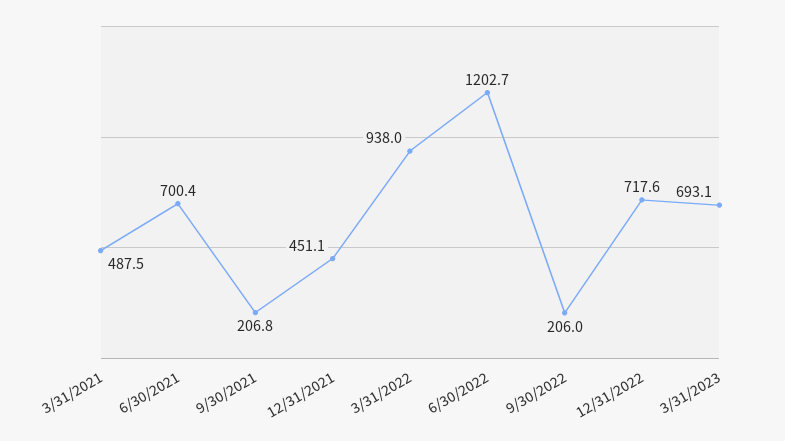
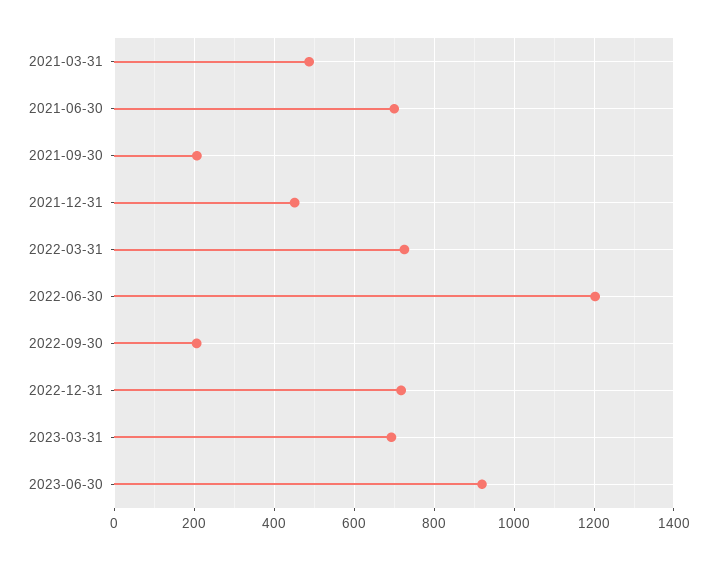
3/31/2022: 938 -> 720
2023-06-30: none -> 920

